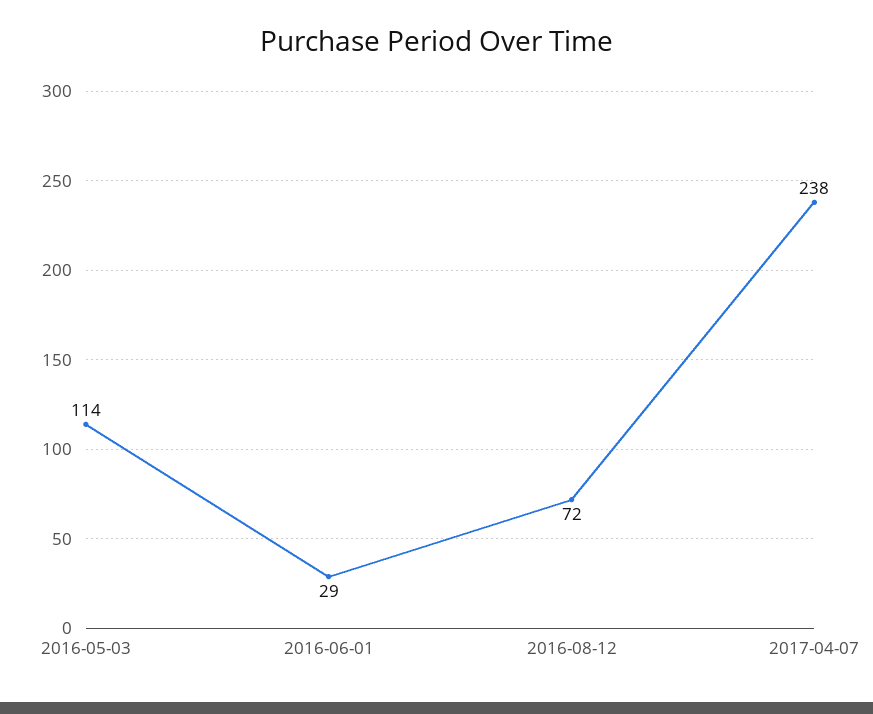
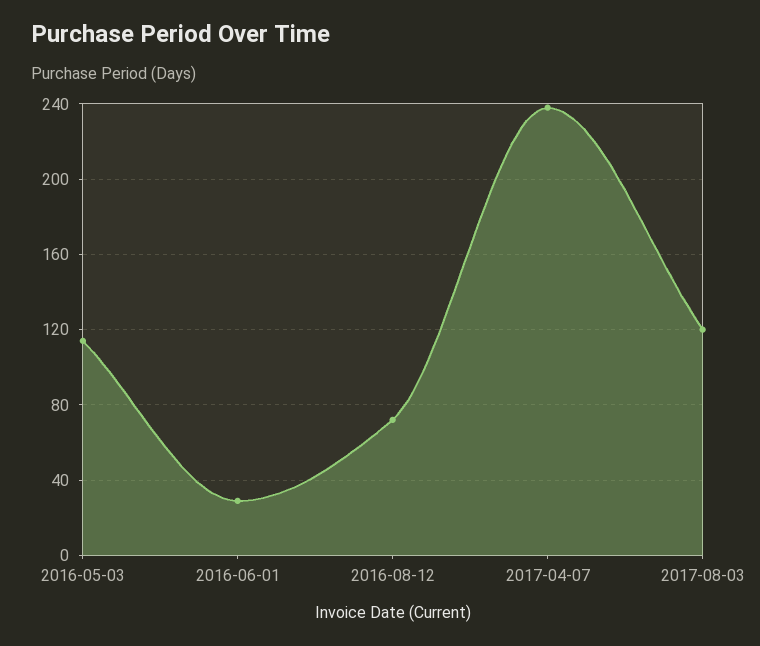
2017-08-03: none -> 120

